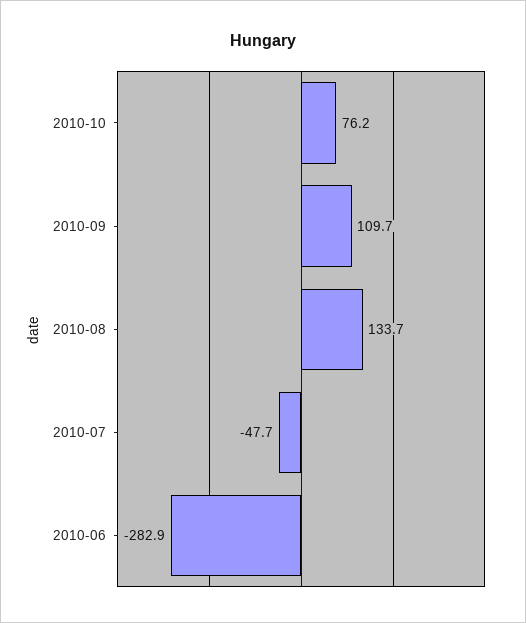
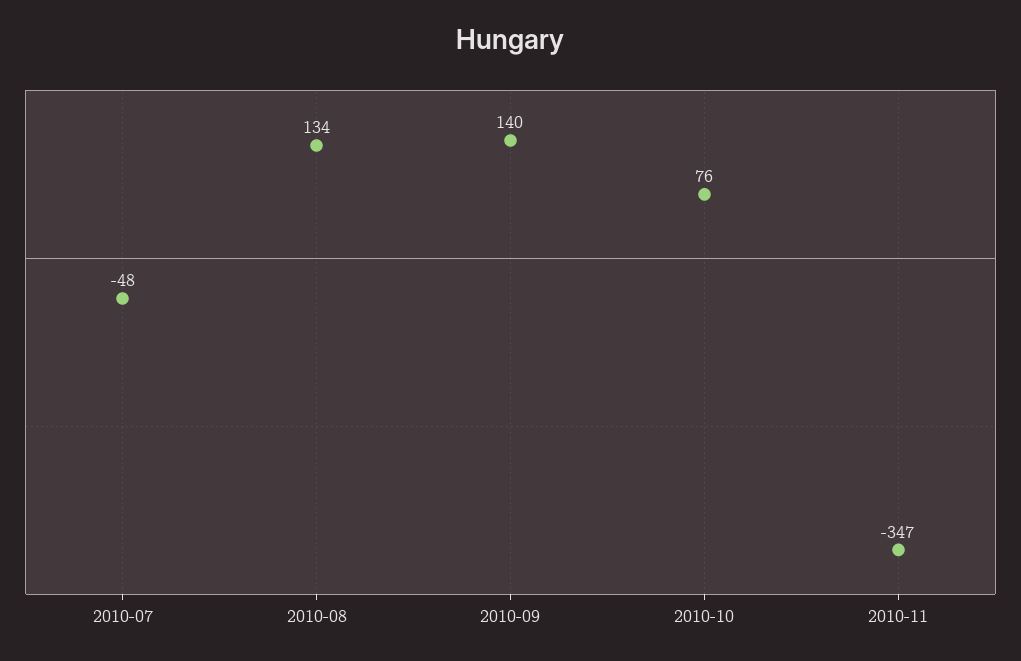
2010-09: 109.7 -> 140
2010-06: -282.9 -> none
2010-11: none -> -347

